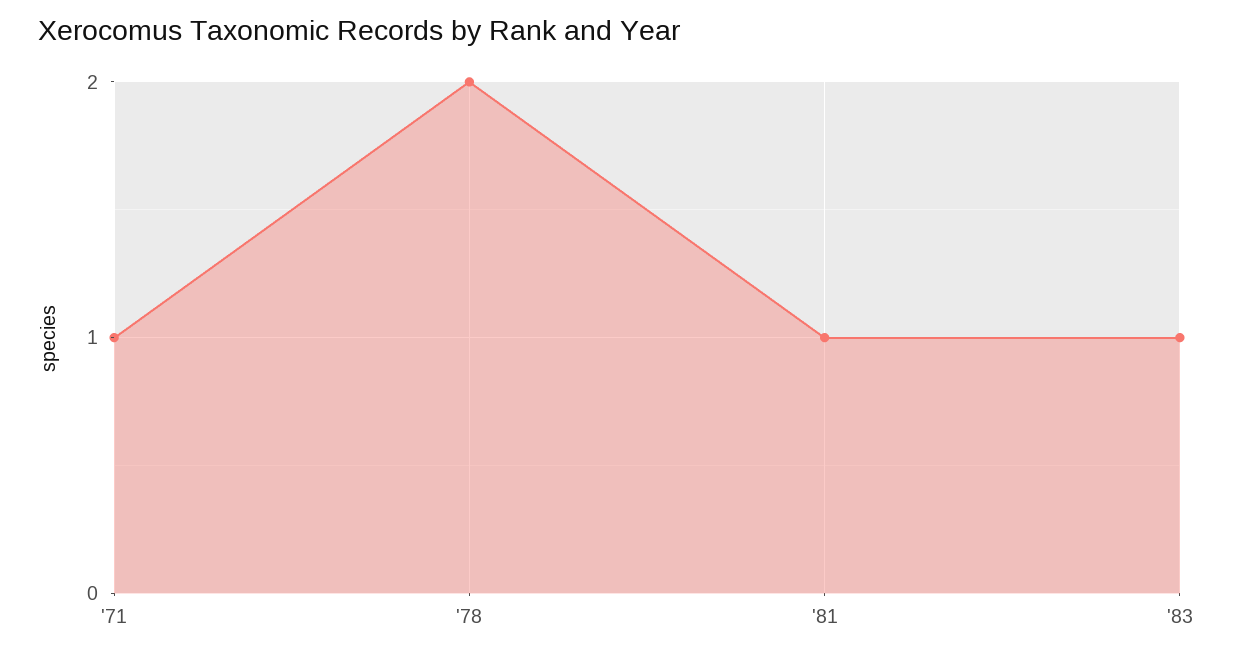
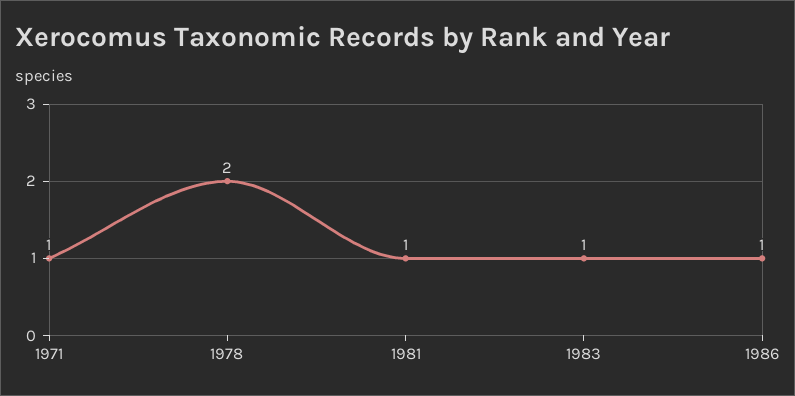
1986: none -> 1

